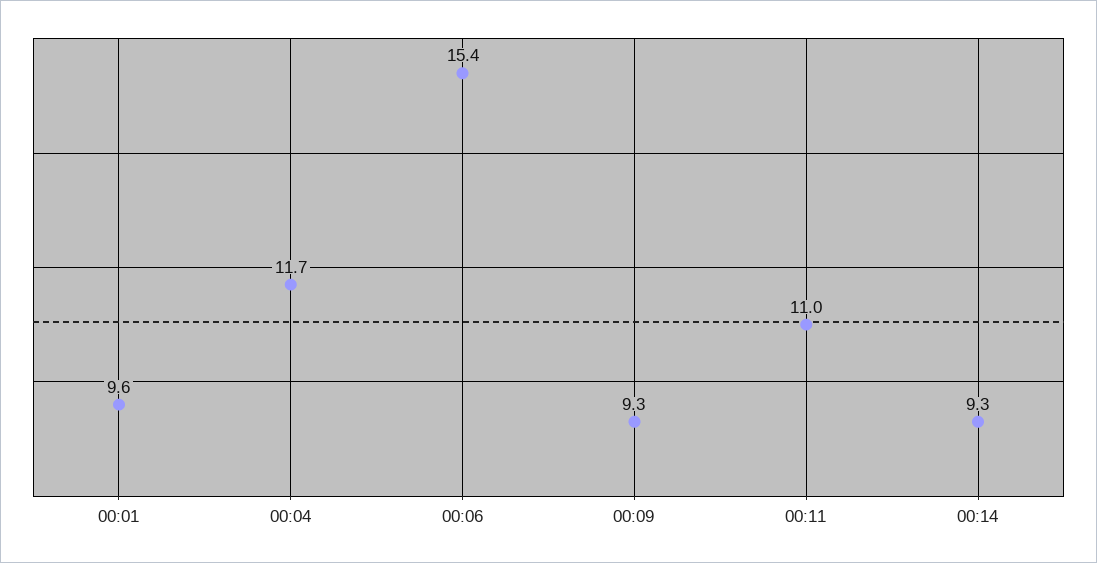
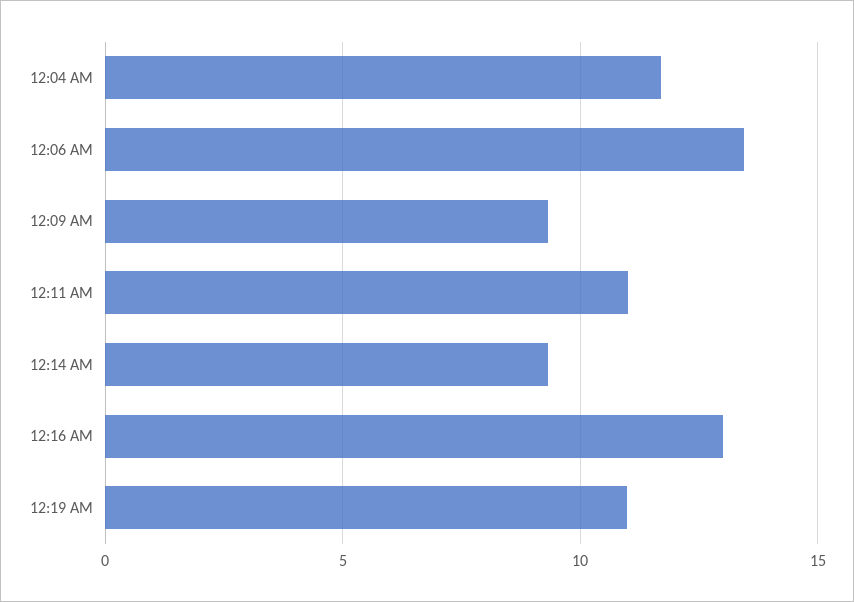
00:01: 9.6 -> none
00:06: 15.4 -> 13.5
12:16 AM: none -> 13
12:19 AM: none -> 11

